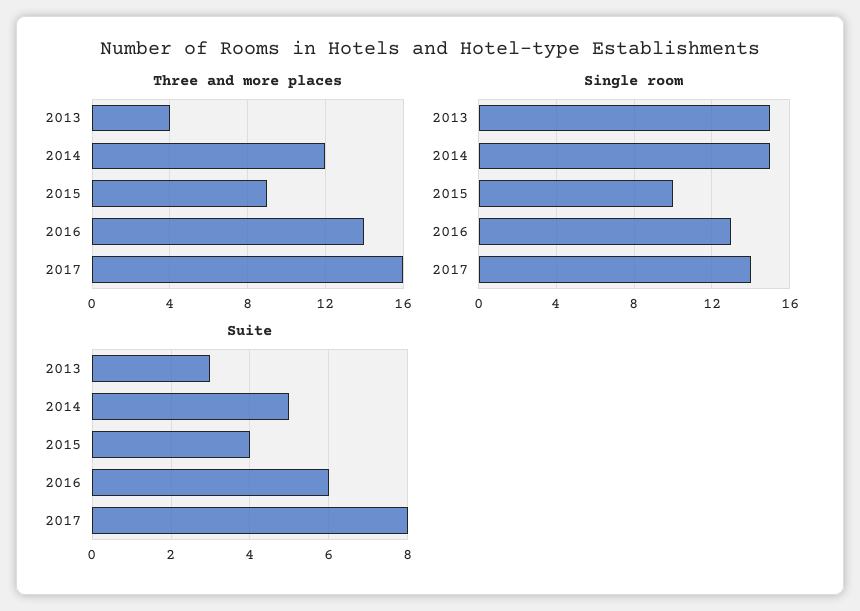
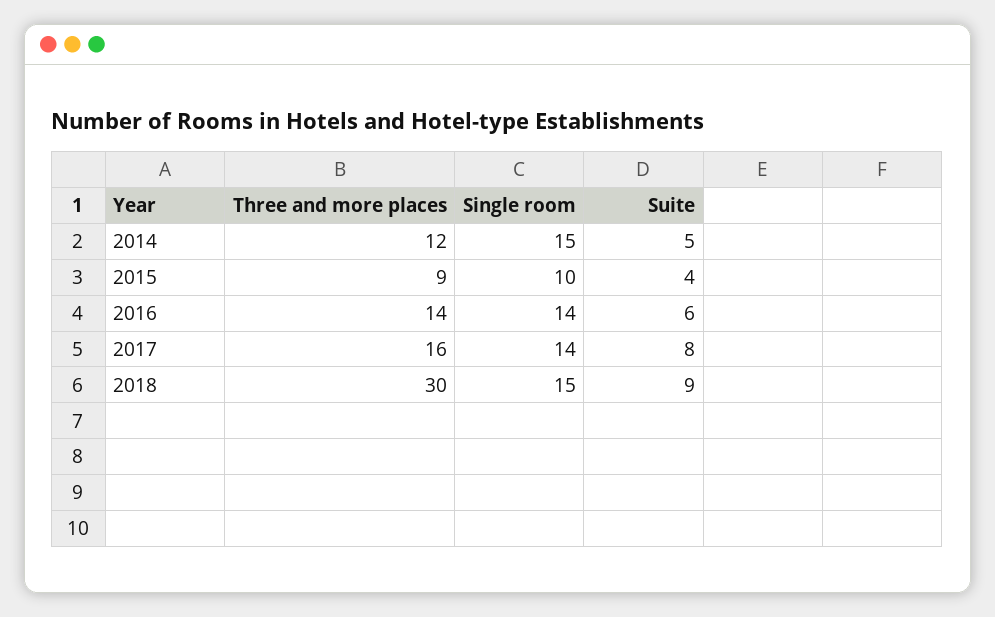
Three and more places, 2013: 4 -> none
Single room, 2013: 15 -> none
Single room, 2016: 13 -> 14
Suite, 2013: 3 -> none
Three and more places, 2018: none -> 30
Single room, 2018: none -> 15
Suite, 2018: none -> 9

